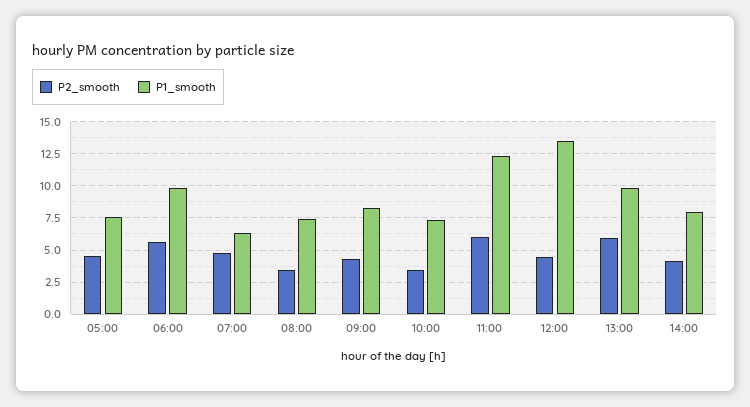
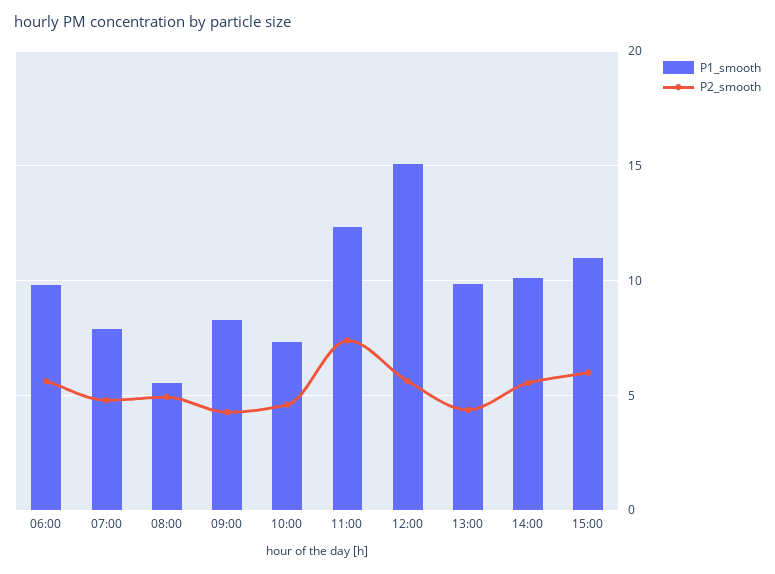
P2_smooth, 05:00: 4.5 -> none
P1_smooth, 05:00: 7.5 -> none
P1_smooth, 07:00: 6.5 -> 8
P2_smooth, 08:00: 3.5 -> 5
P1_smooth, 08:00: 7.5 -> 5.5
P2_smooth, 10:00: 3.5 -> 4.5
P2_smooth, 11:00: 6 -> 7.5
P2_smooth, 12:00: 4.5 -> 5.5
P1_smooth, 12:00: 13.5 -> 15
P2_smooth, 13:00: 6 -> 4.5
P2_smooth, 14:00: 4 -> 5.5
P1_smooth, 14:00: 8 -> 10
P1_smooth, 15:00: none -> 11
P2_smooth, 15:00: none -> 6

